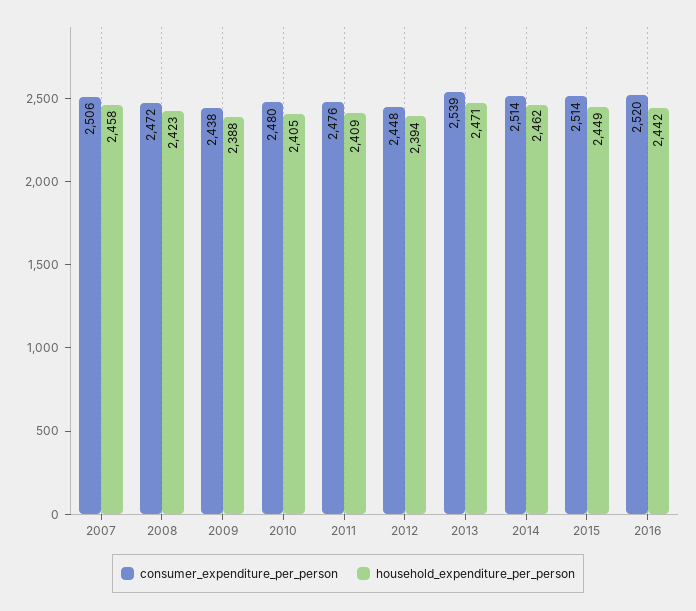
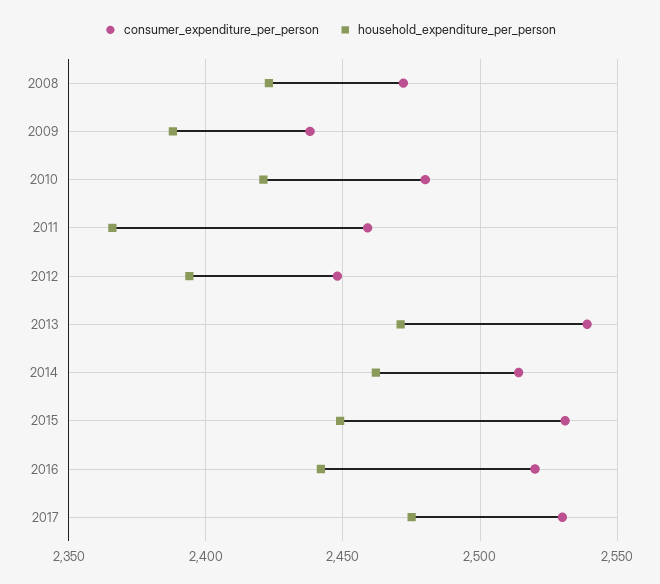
consumer_expenditure_per_person, 2007: 2506 -> none
household_expenditure_per_person, 2007: 2458 -> none
household_expenditure_per_person, 2010: 2405 -> 2420
consumer_expenditure_per_person, 2011: 2476 -> 2460
household_expenditure_per_person, 2011: 2409 -> 2365
consumer_expenditure_per_person, 2015: 2514 -> 2530
consumer_expenditure_per_person, 2017: none -> 2530
household_expenditure_per_person, 2017: none -> 2475

